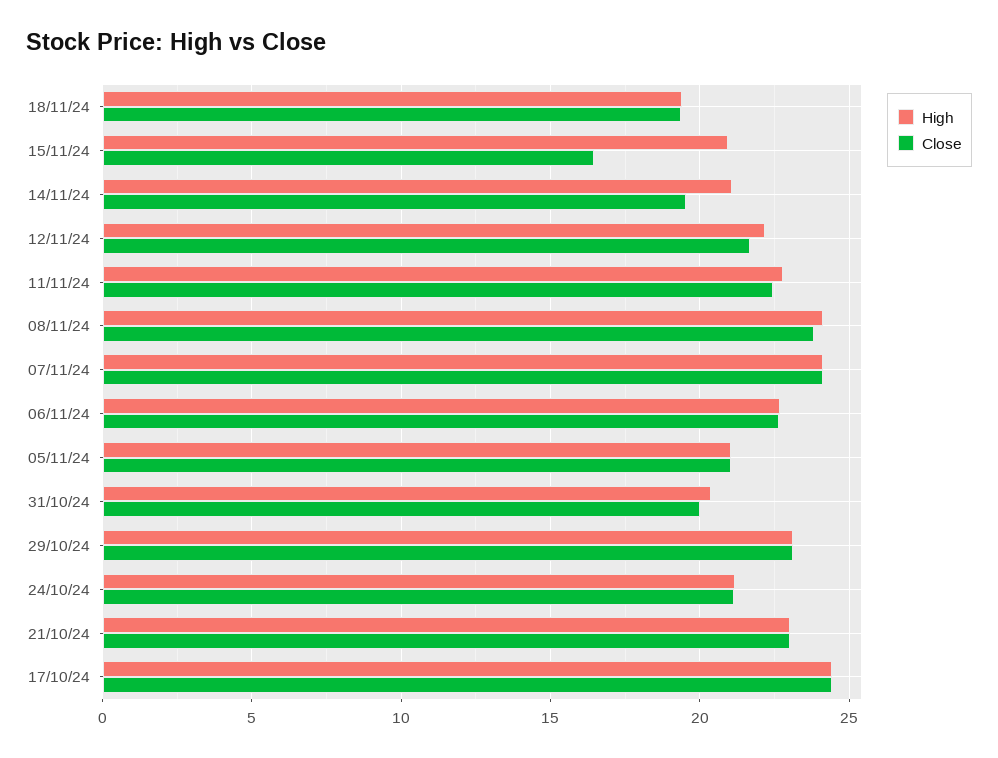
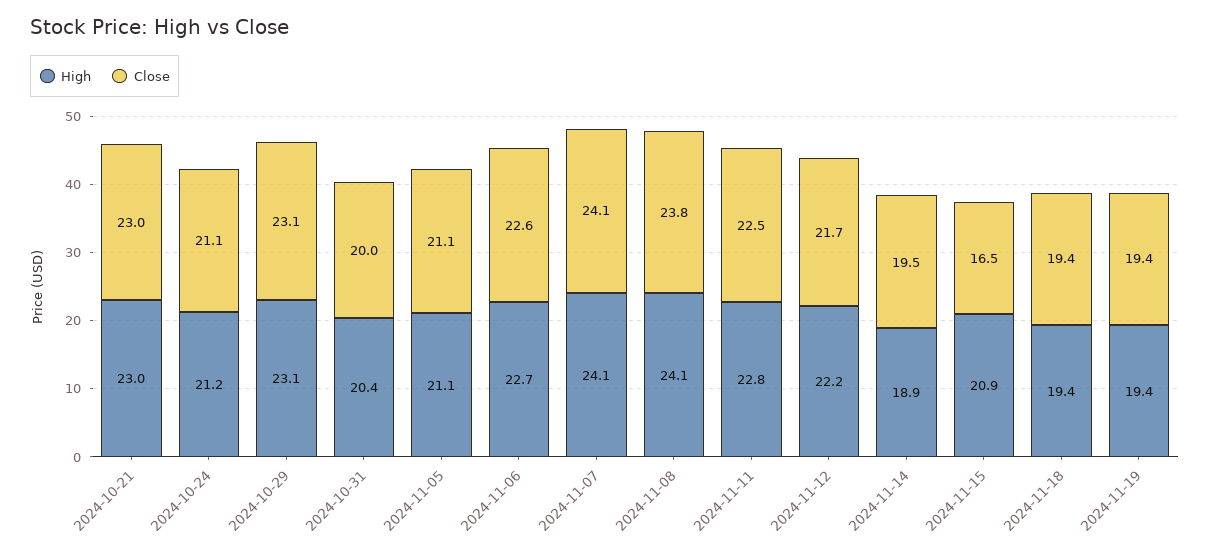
High, 14/11/24: 21 -> 18.9
High, 17/10/24: 24.5 -> none
Close, 17/10/24: 24.5 -> none
High, 2024-11-19: none -> 19.4
Close, 2024-11-19: none -> 19.4

